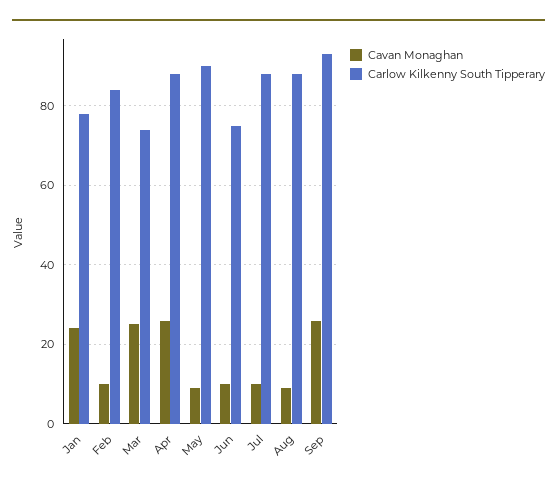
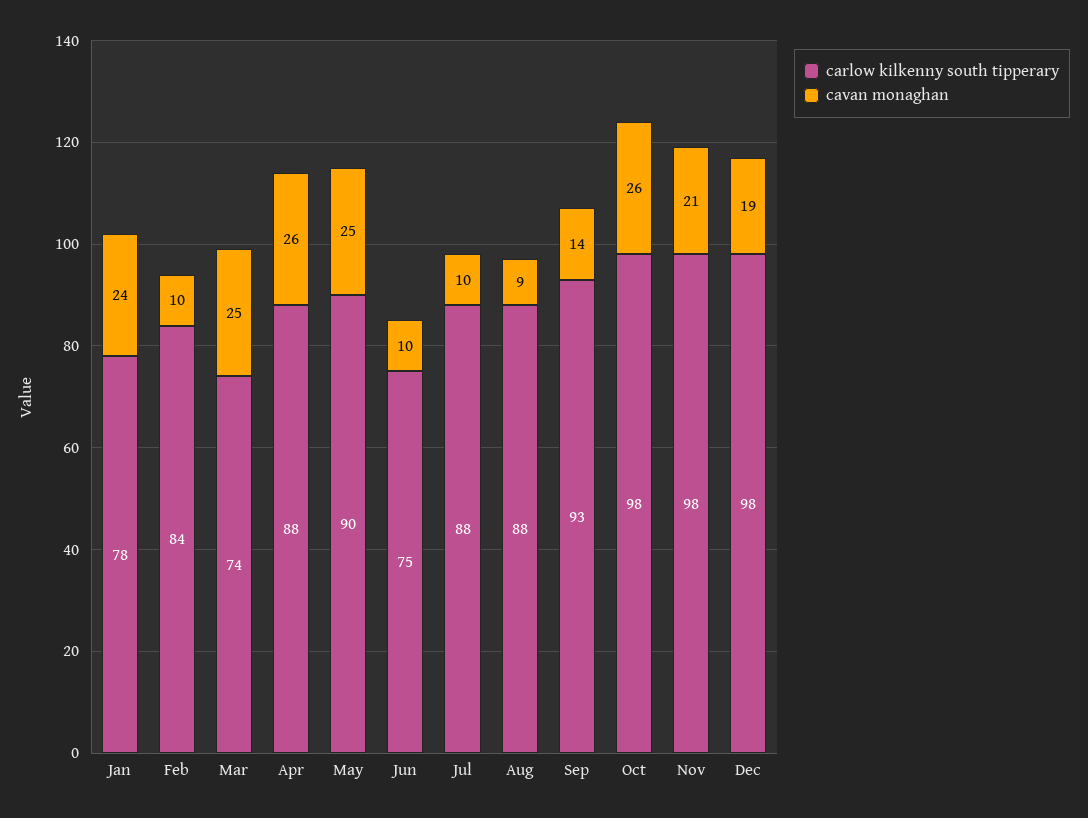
Cavan Monaghan, May: 10 -> 25
Cavan Monaghan, Sep: 25 -> 14
Carlow Kilkenny South Tipperary, Oct: none -> 98
Cavan Monaghan, Oct: none -> 26
Carlow Kilkenny South Tipperary, Nov: none -> 98
Cavan Monaghan, Nov: none -> 21
Carlow Kilkenny South Tipperary, Dec: none -> 98
Cavan Monaghan, Dec: none -> 19

